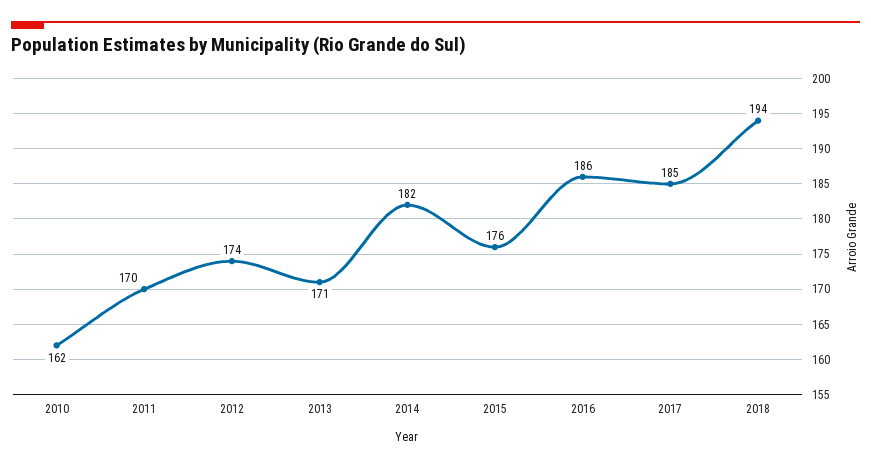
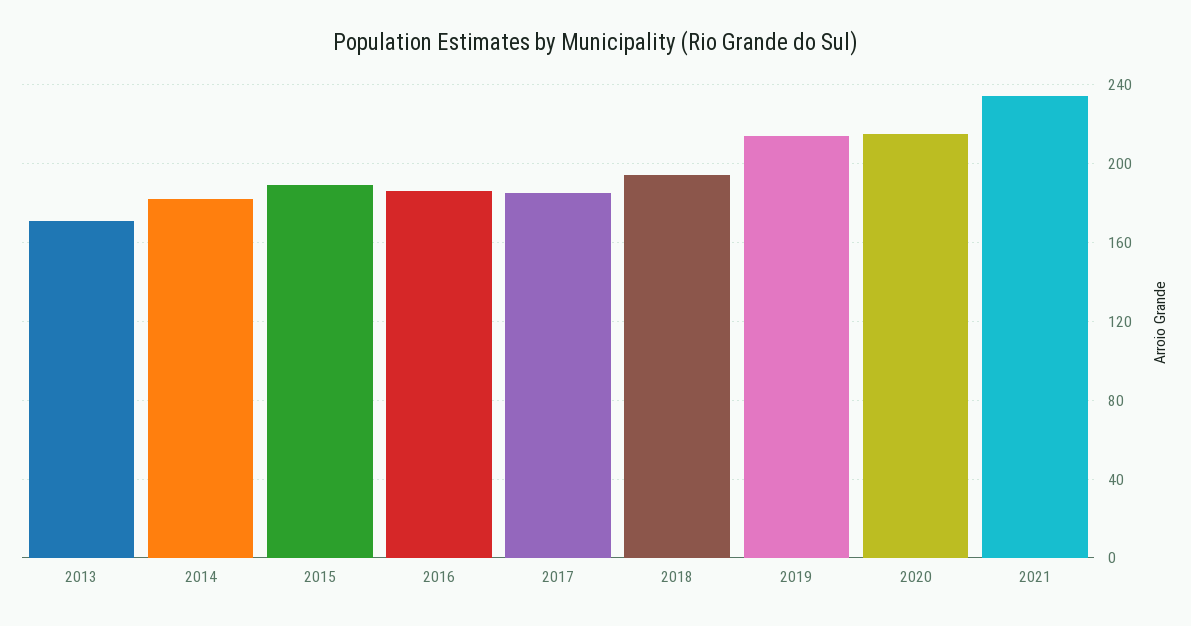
2010: 162 -> none
2011: 170 -> none
2012: 174 -> none
2015: 176 -> 190
2019: none -> 215
2020: none -> 215
2021: none -> 235

